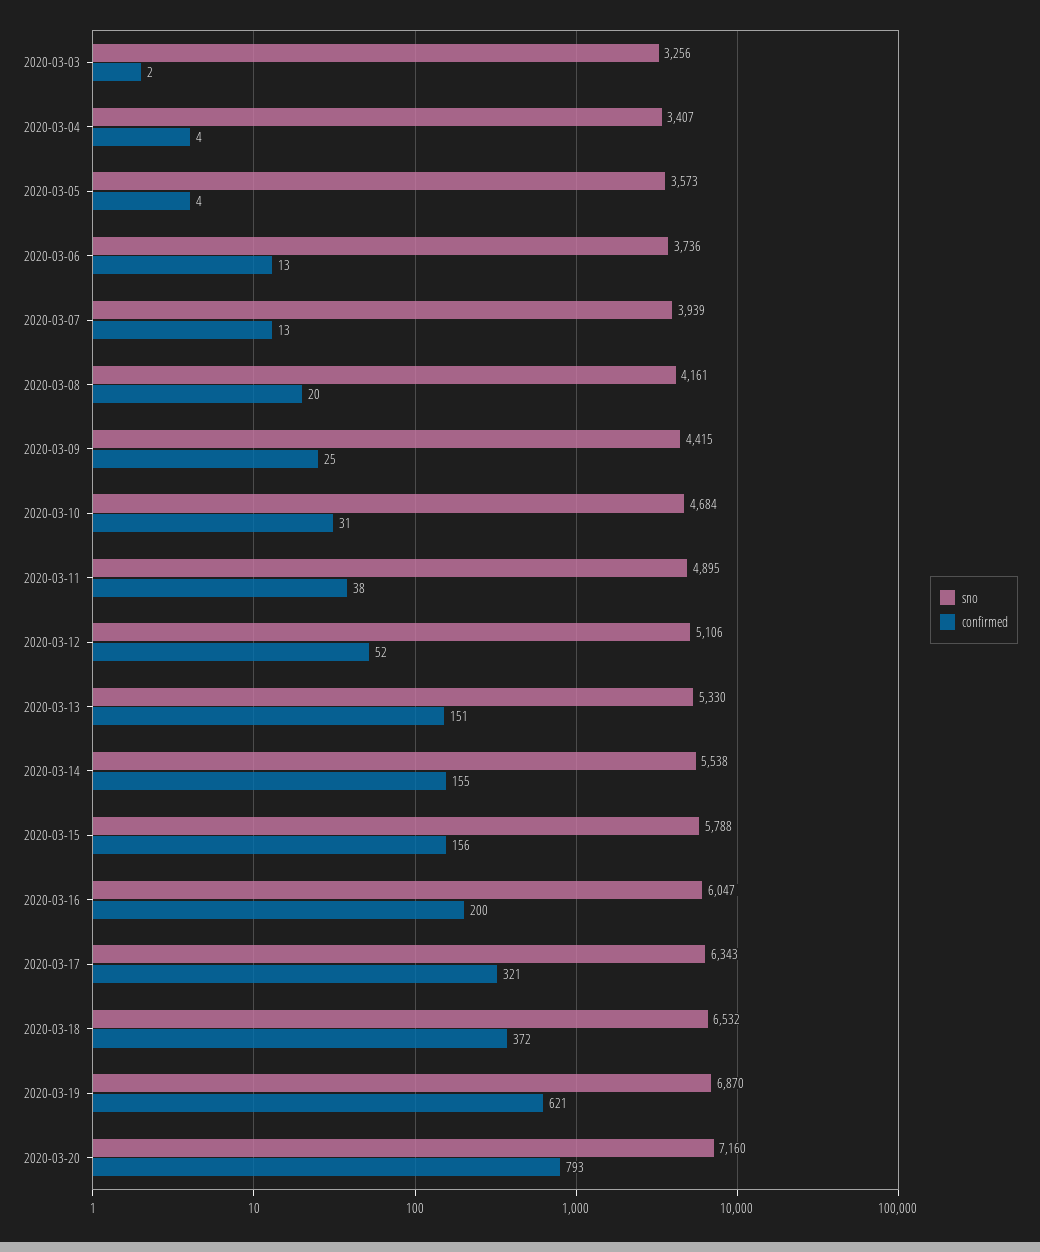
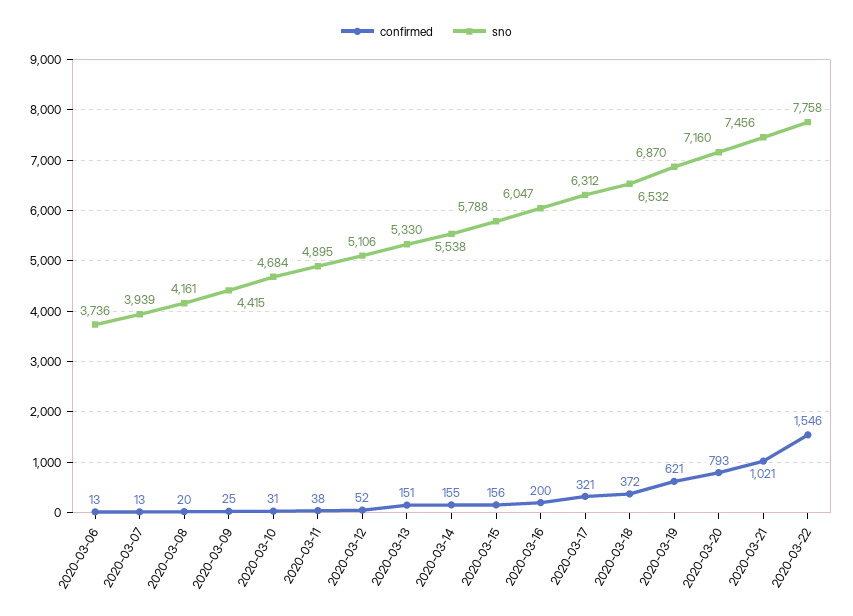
sno, 2020-03-03: 3256 -> none
confirmed, 2020-03-03: 2 -> none
sno, 2020-03-04: 3407 -> none
confirmed, 2020-03-04: 4 -> none
sno, 2020-03-05: 3573 -> none
confirmed, 2020-03-05: 4 -> none
sno, 2020-03-17: 6343 -> 6312
confirmed, 2020-03-21: none -> 1021
sno, 2020-03-21: none -> 7456
confirmed, 2020-03-22: none -> 1546
sno, 2020-03-22: none -> 7758

